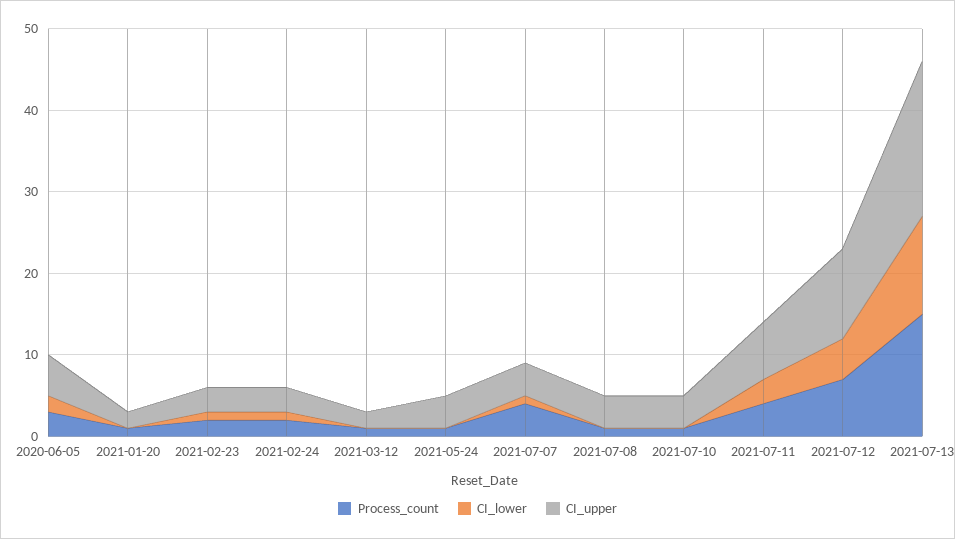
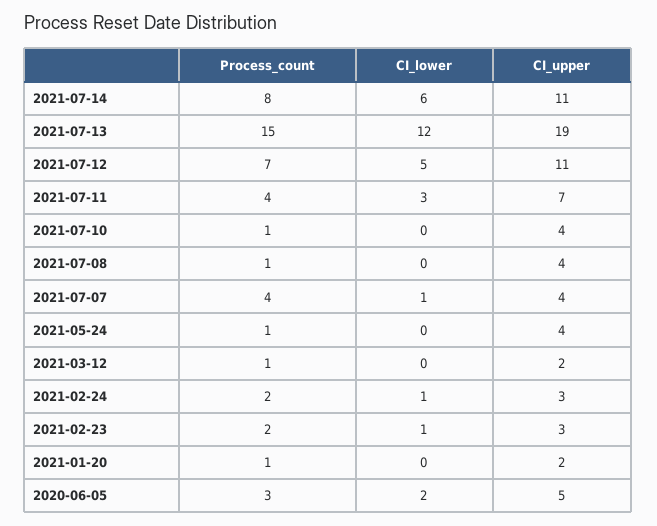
Process_count, 2021-07-14: none -> 8
CI_lower, 2021-07-14: none -> 6
CI_upper, 2021-07-14: none -> 11

